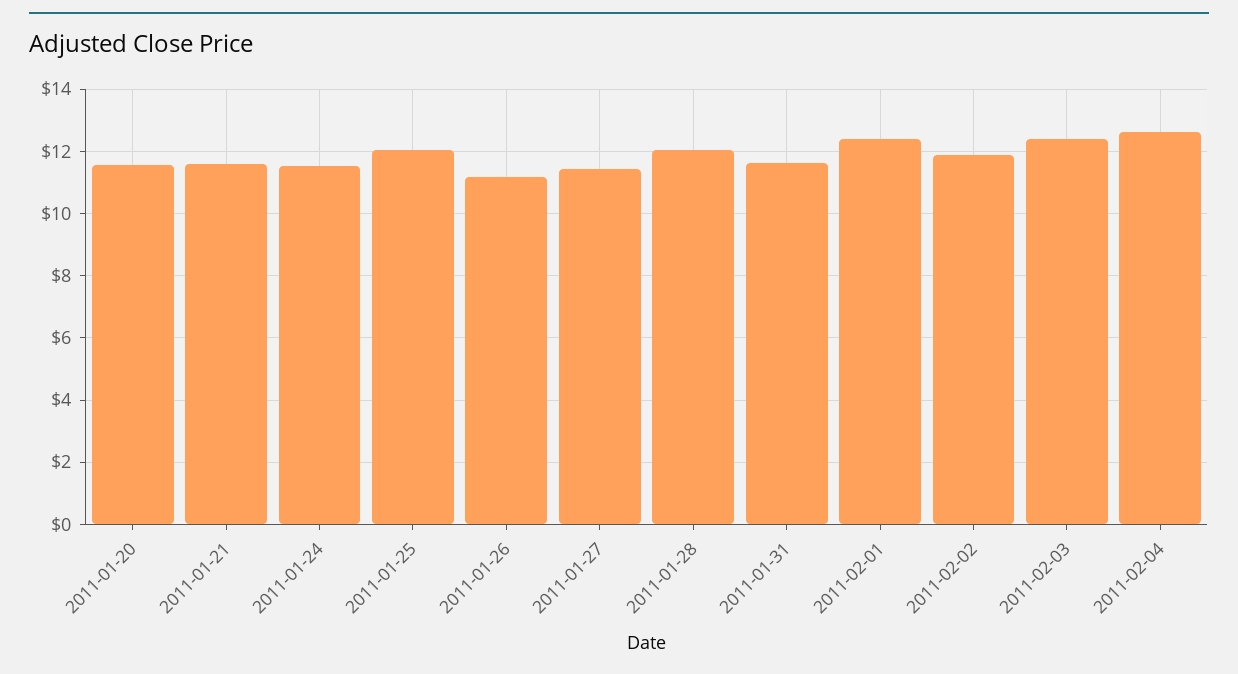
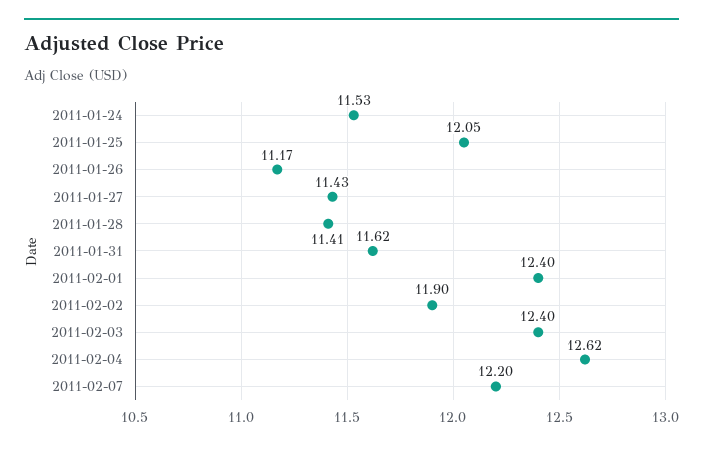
2011-01-20: 11.6 -> none
2011-01-21: 11.6 -> none
2011-01-28: 12 -> 11.41
2011-02-07: none -> 12.2

